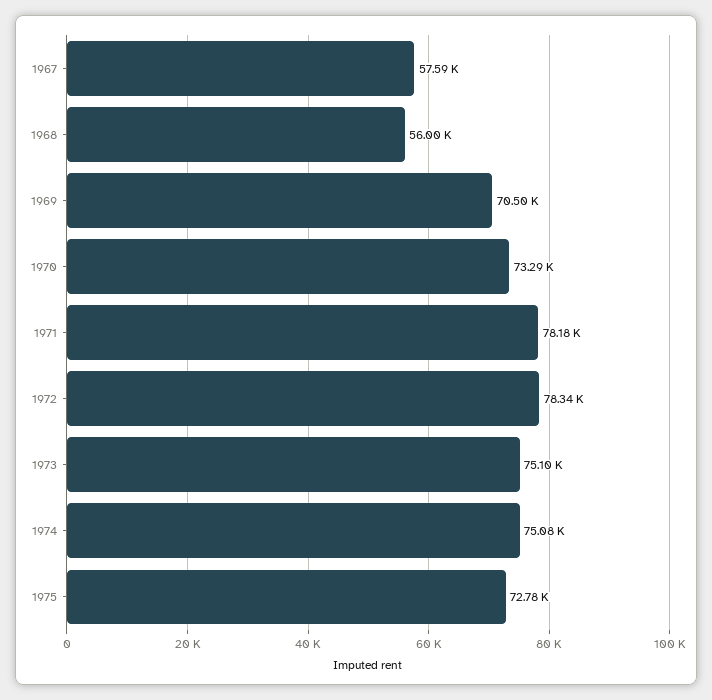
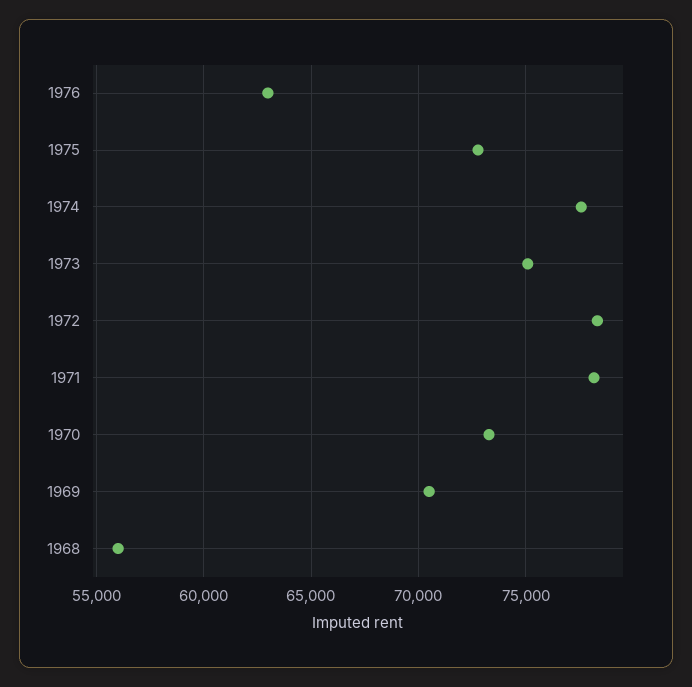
1967: 57590 -> none
1974: 75080 -> 77500
1976: none -> 63000

